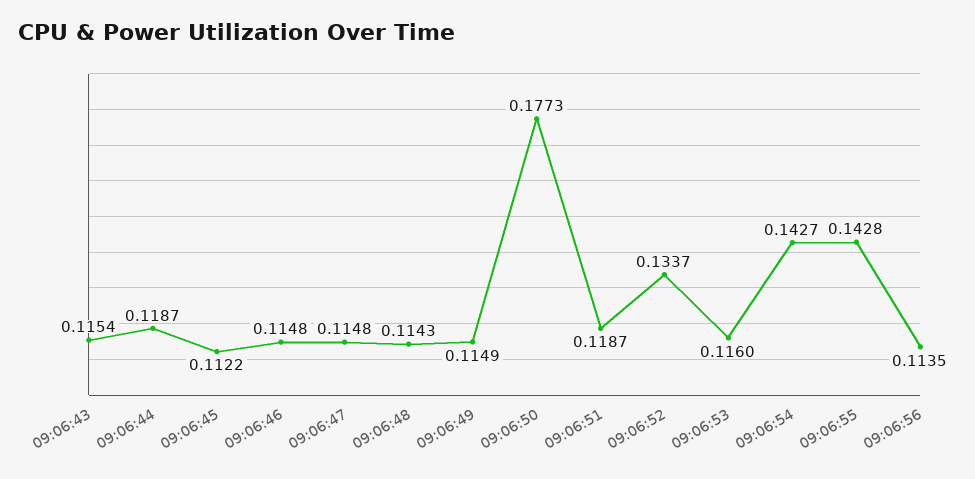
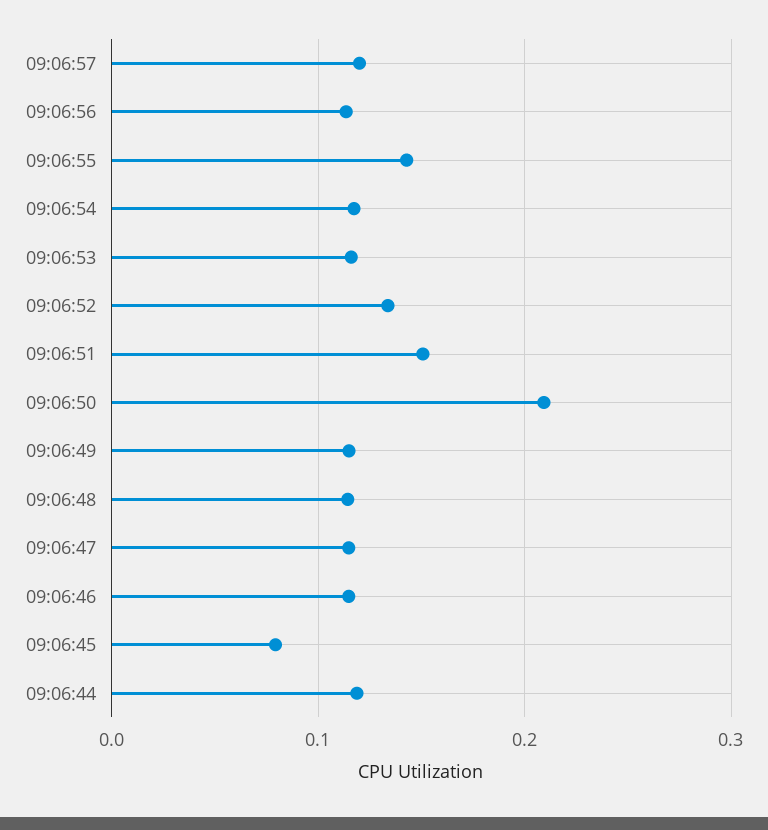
09:06:43: 0.1154 -> none
09:06:45: 0.1122 -> 0.08
09:06:50: 0.1773 -> 0.21
09:06:51: 0.1187 -> 0.15
09:06:54: 0.1427 -> 0.12
09:06:57: none -> 0.12

